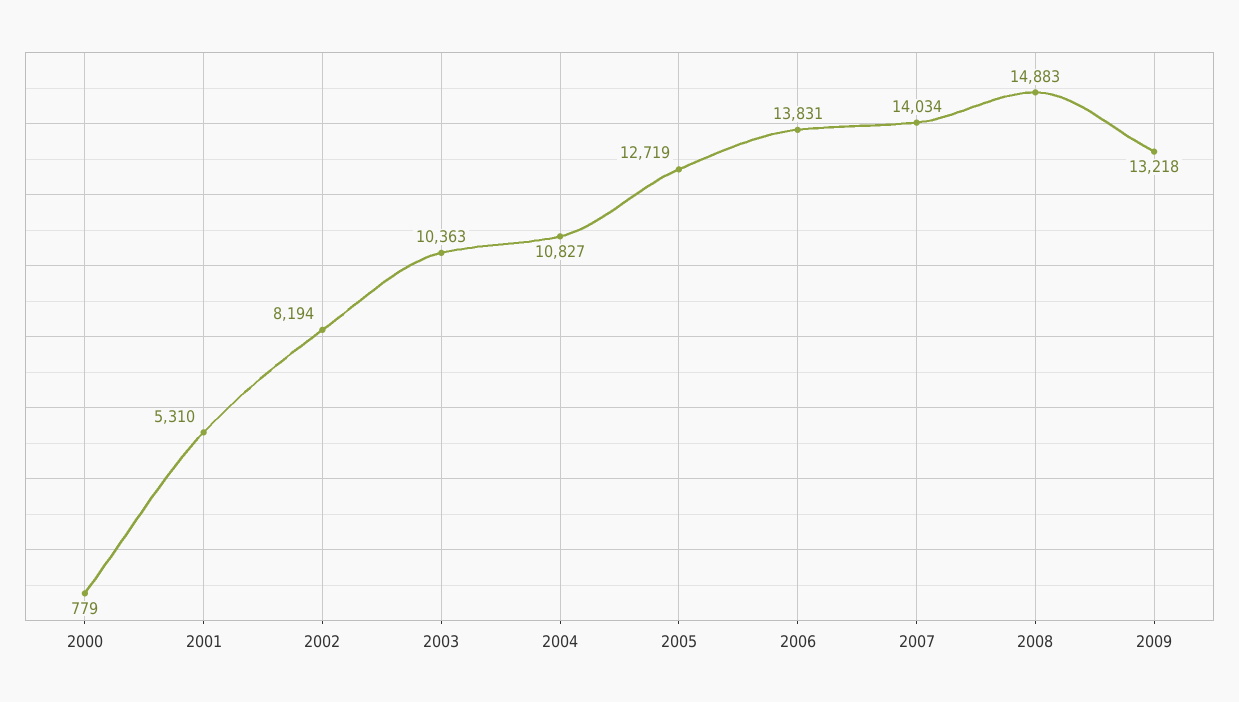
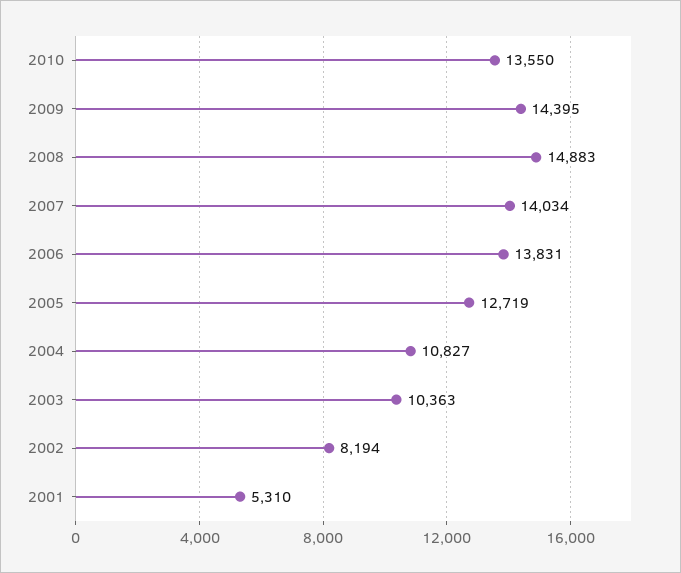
2000: 779 -> none
2009: 13218 -> 14395
2010: none -> 13550

